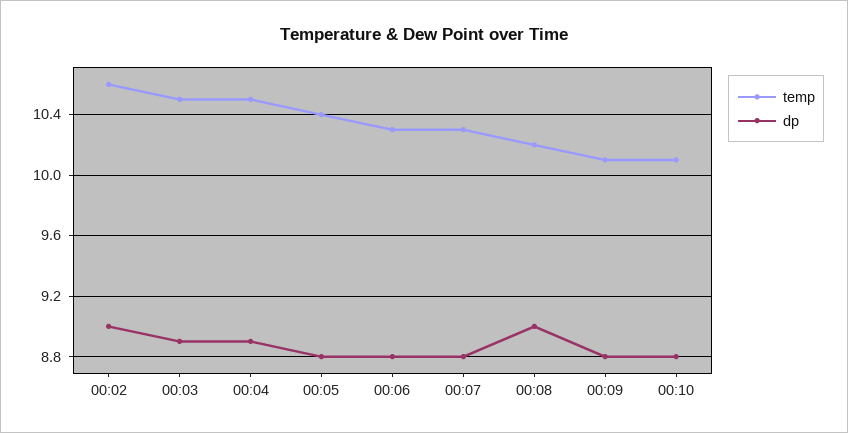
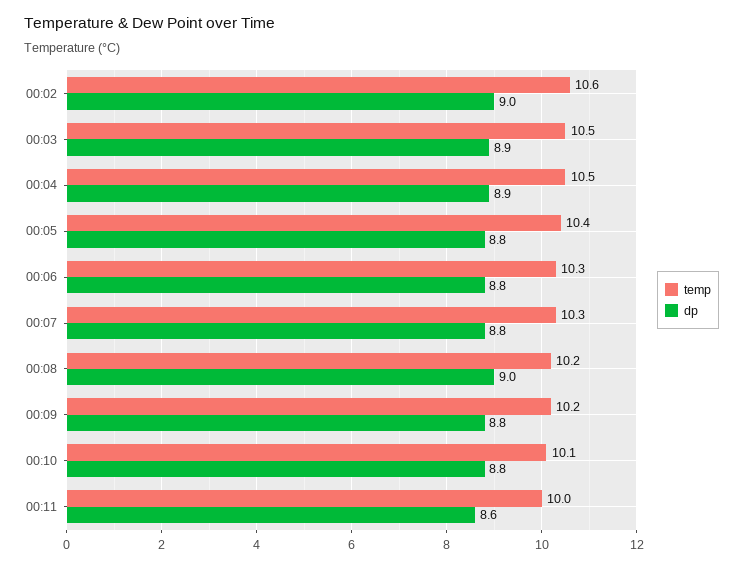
temp, 00:09: 10.1 -> 10.2
temp, 00:11: none -> 10
dp, 00:11: none -> 8.6

